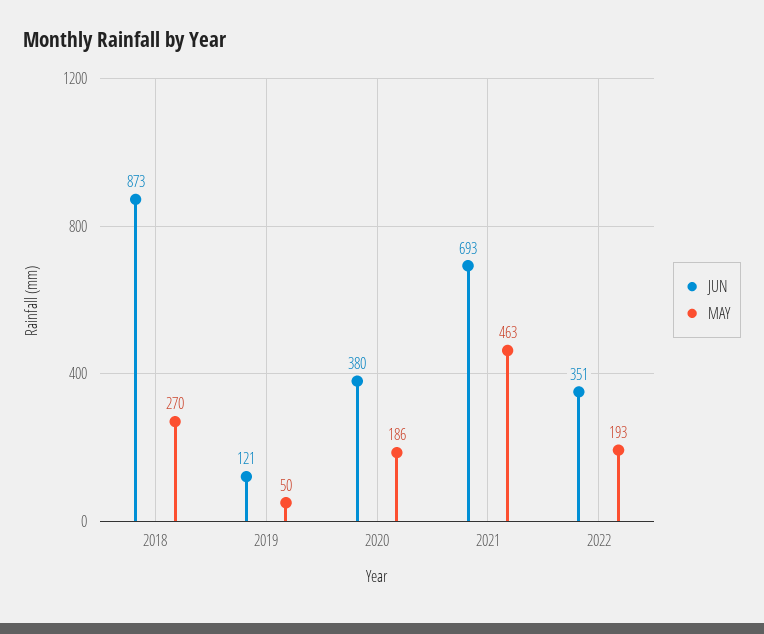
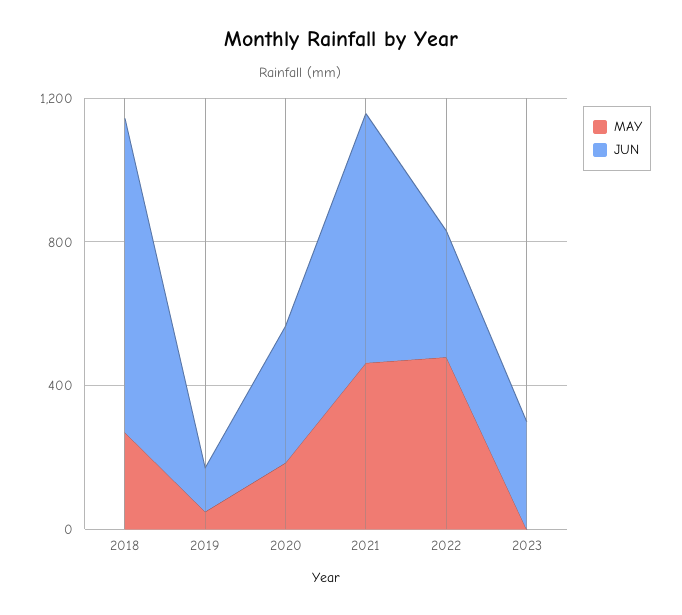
MAY, 2022: 193 -> 500
MAY, 2023: none -> 0
JUN, 2023: none -> 300

